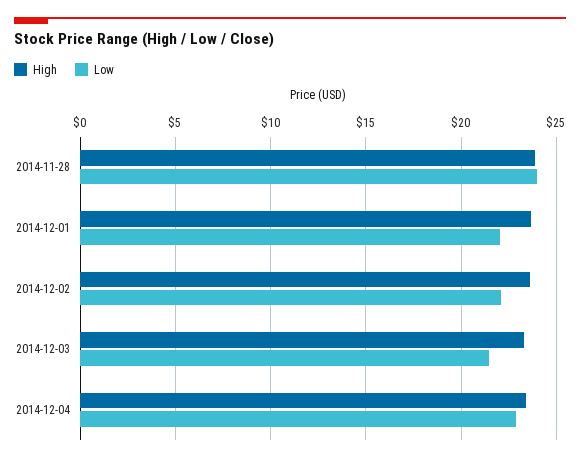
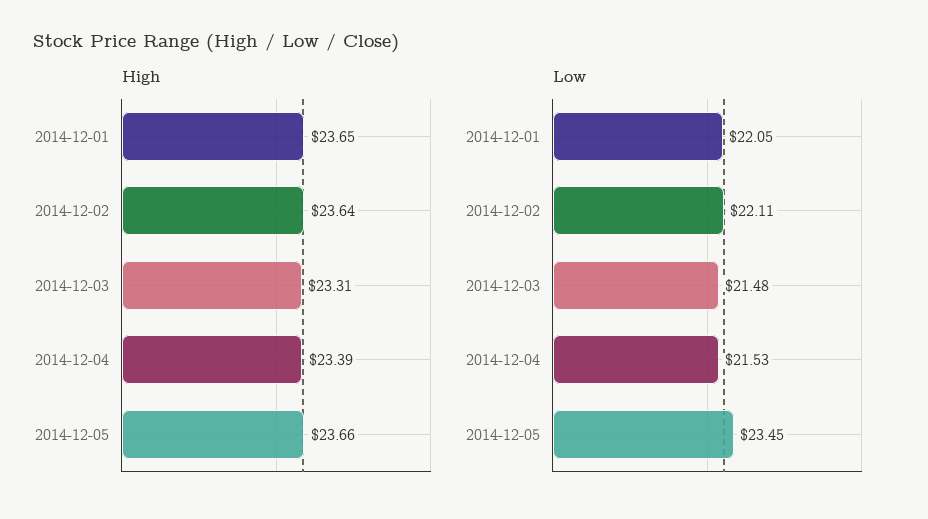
High, 2014-11-28: 24 -> none
Low, 2014-11-28: 24 -> none
Low, 2014-12-04: 23 -> 21.53
High, 2014-12-05: none -> 23.66
Low, 2014-12-05: none -> 23.45

